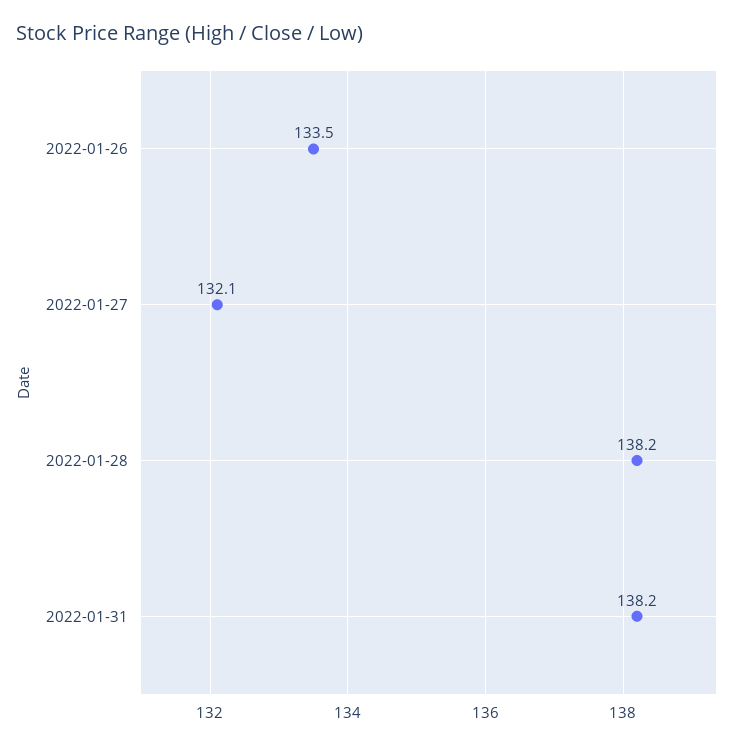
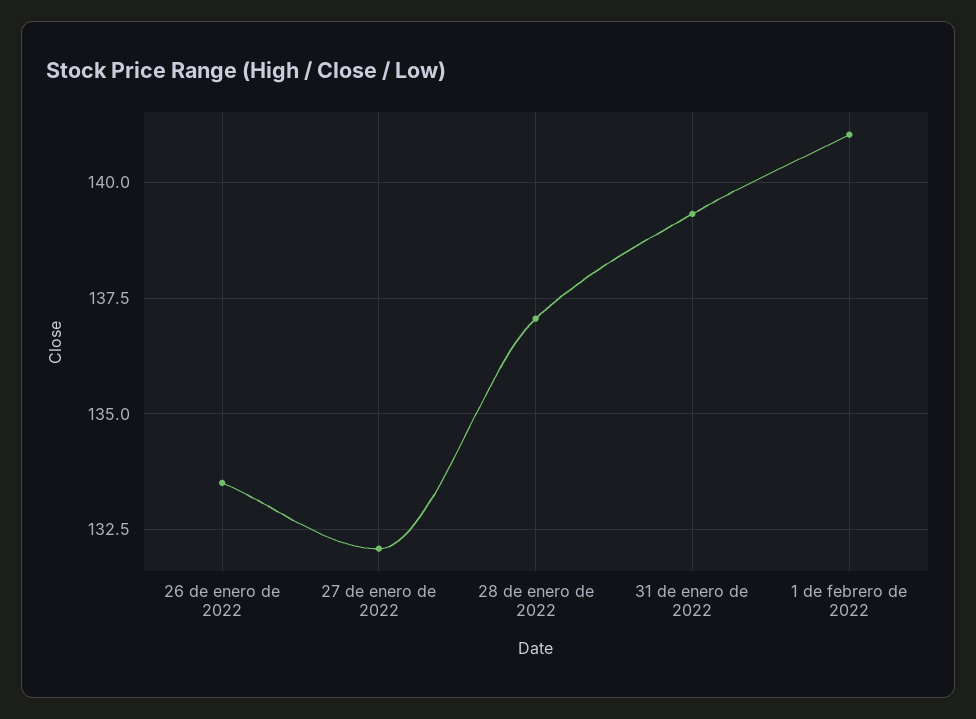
2022-01-28: 138.2 -> 137
2022-01-31: 138.2 -> 139.25
1 de febrero de 2022: none -> 141

